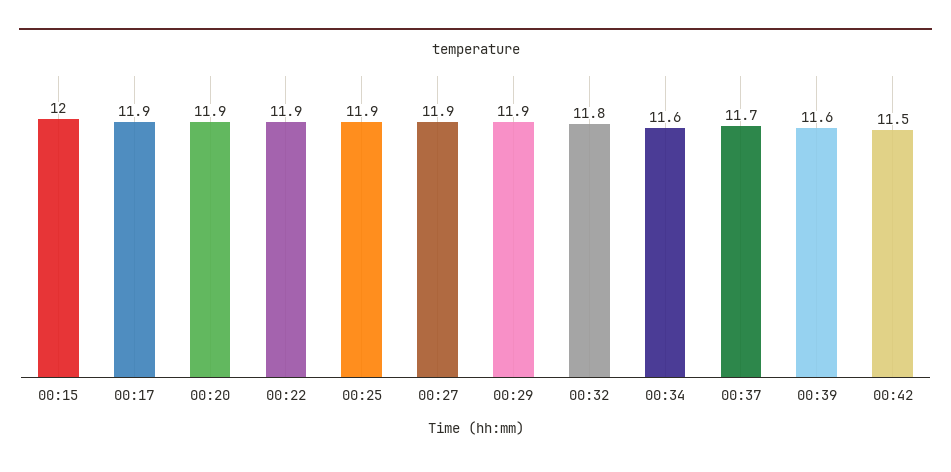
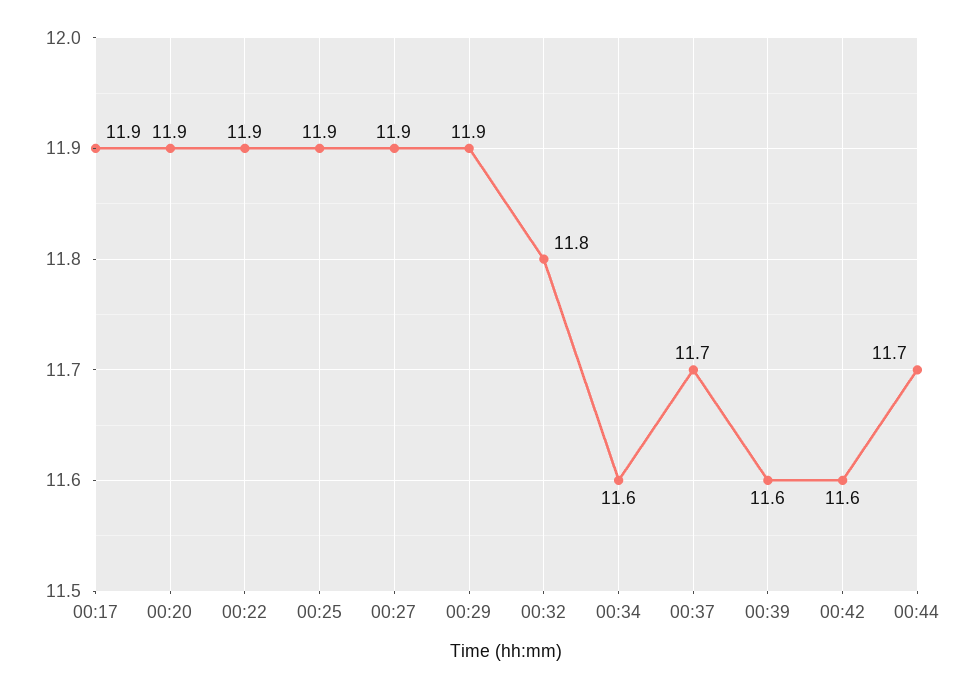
00:15: 12 -> none
00:42: 11.5 -> 11.6
00:44: none -> 11.7

